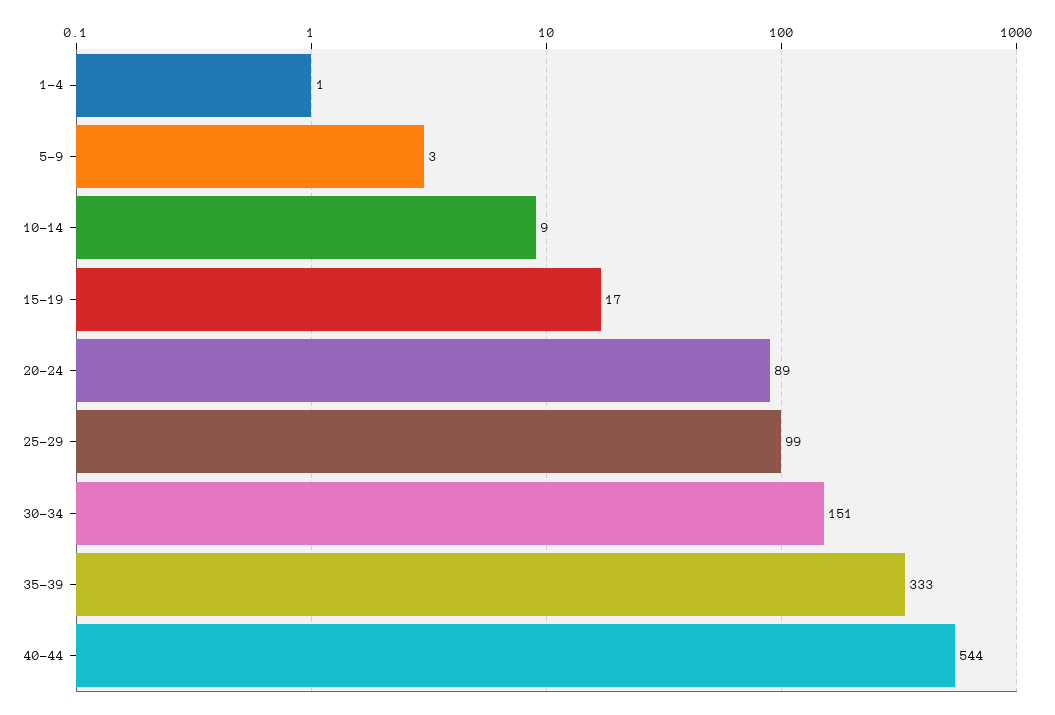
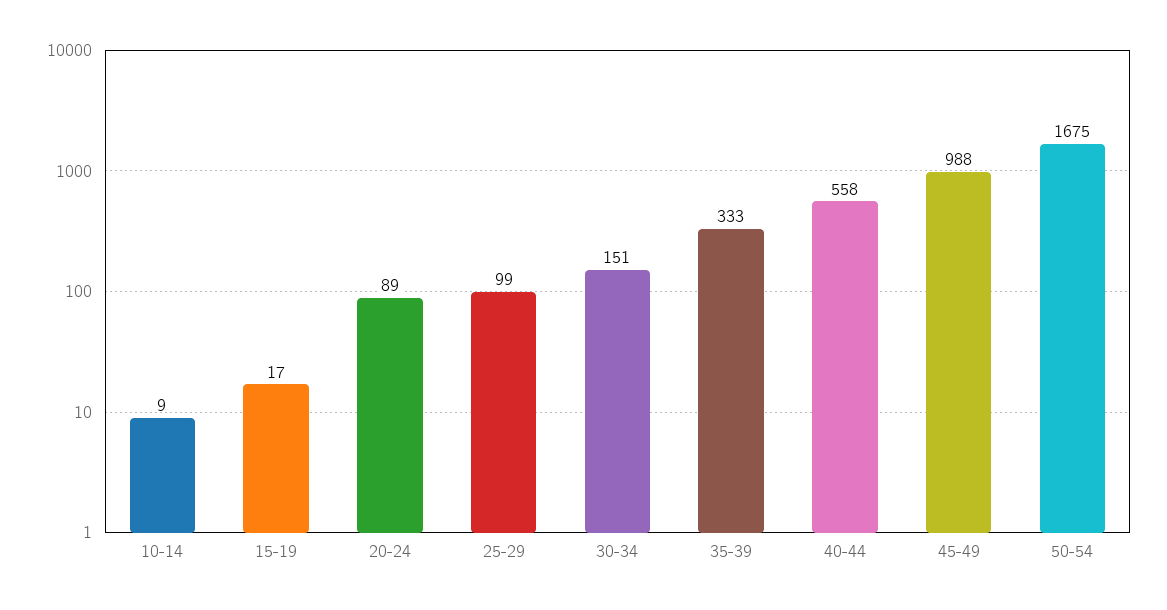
1-4: 1 -> none
5-9: 3 -> none
40-44: 544 -> 558
45-49: none -> 988
50-54: none -> 1675

